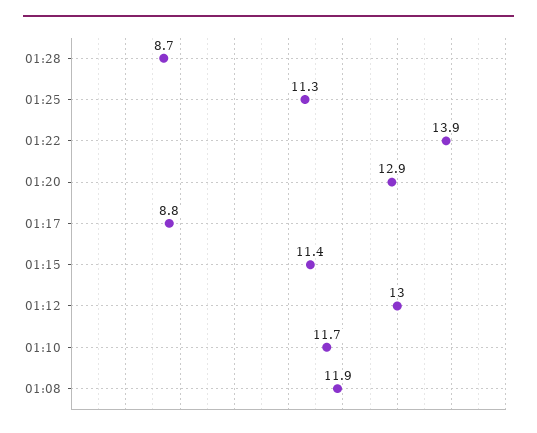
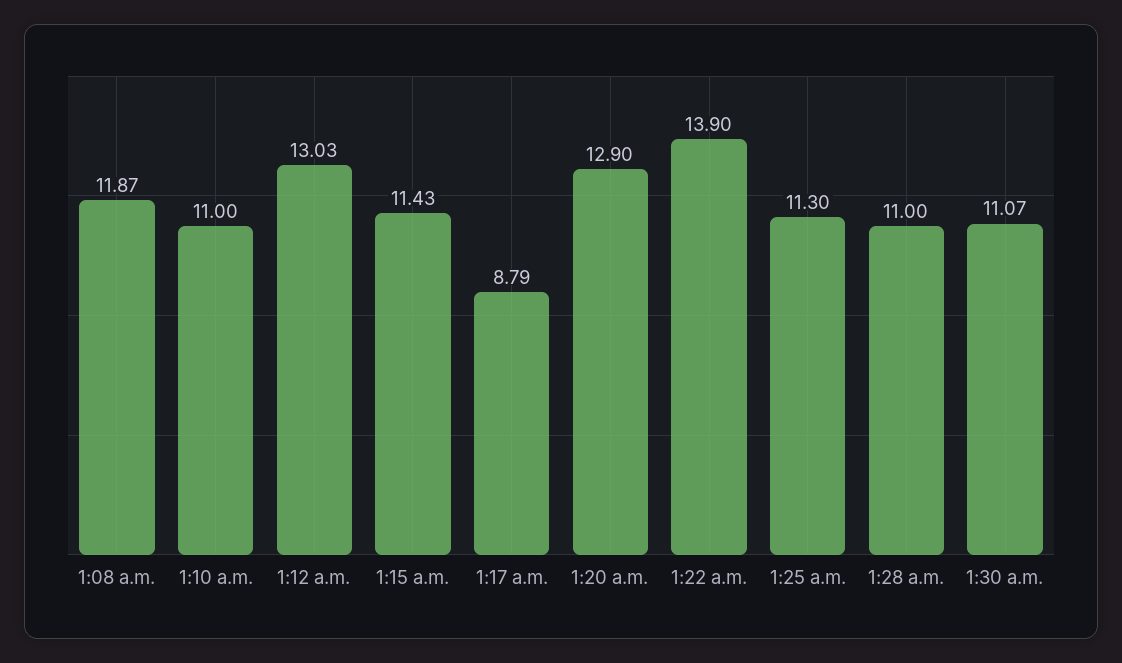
01:28: 8.7 -> 11
01:10: 11.7 -> 11
1:30 a.m.: none -> 11.07

